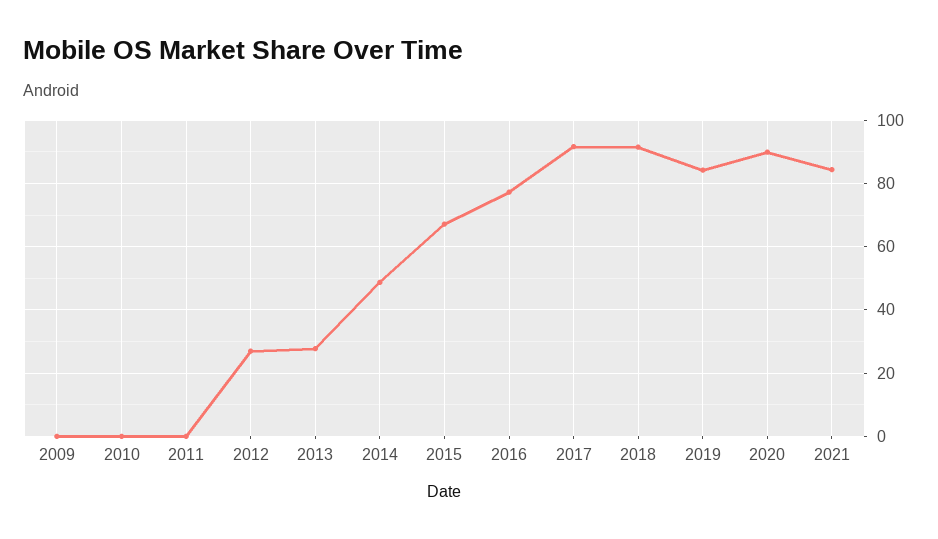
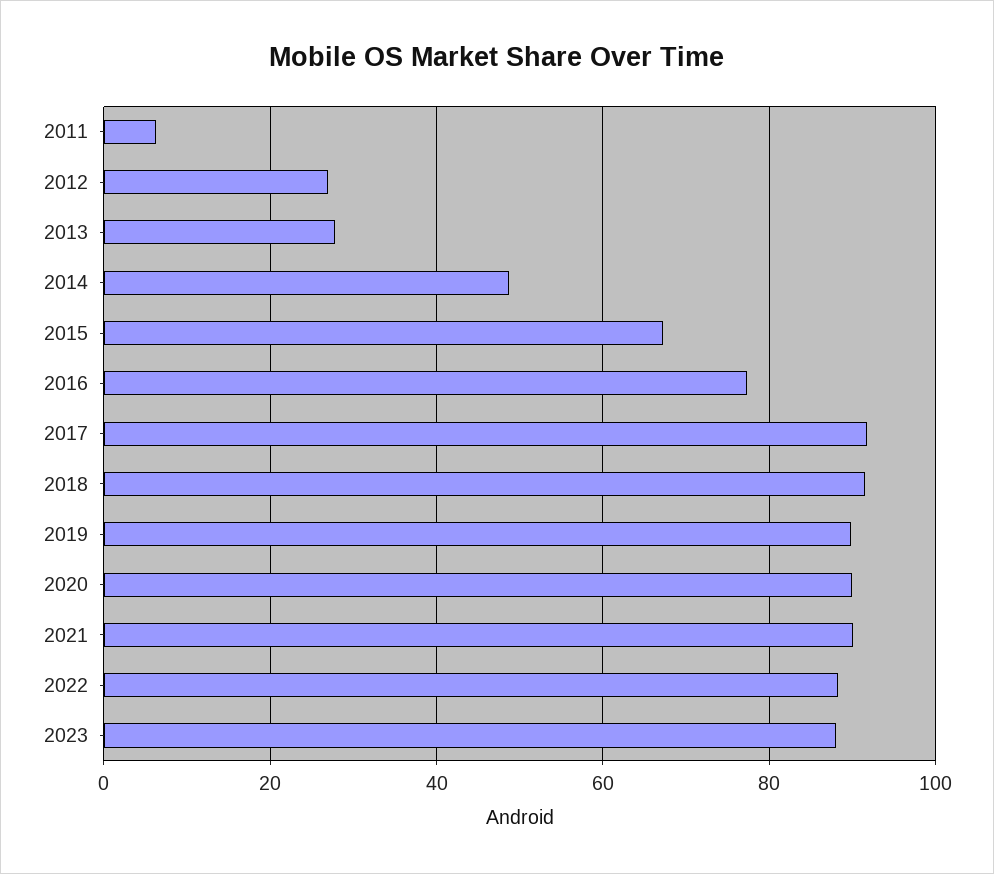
2009: 0 -> none
2010: 0 -> none
2011: 0 -> 6
2019: 84 -> 90
2021: 84 -> 90
2022: none -> 88
2023: none -> 88

